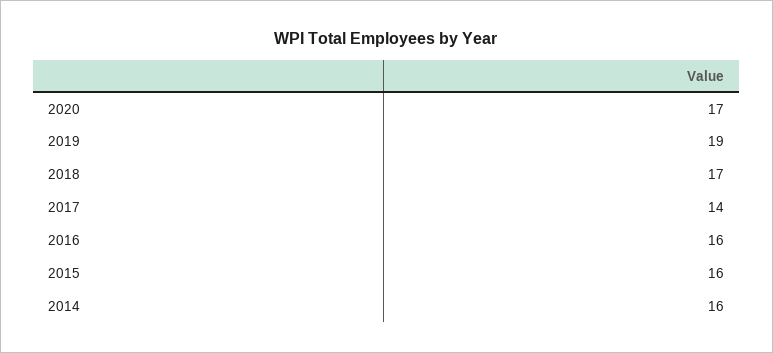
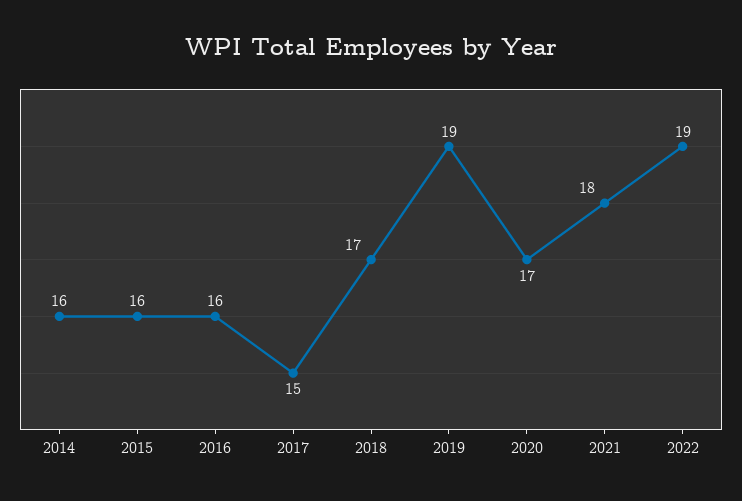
2017: 14 -> 15
2021: none -> 18
2022: none -> 19

